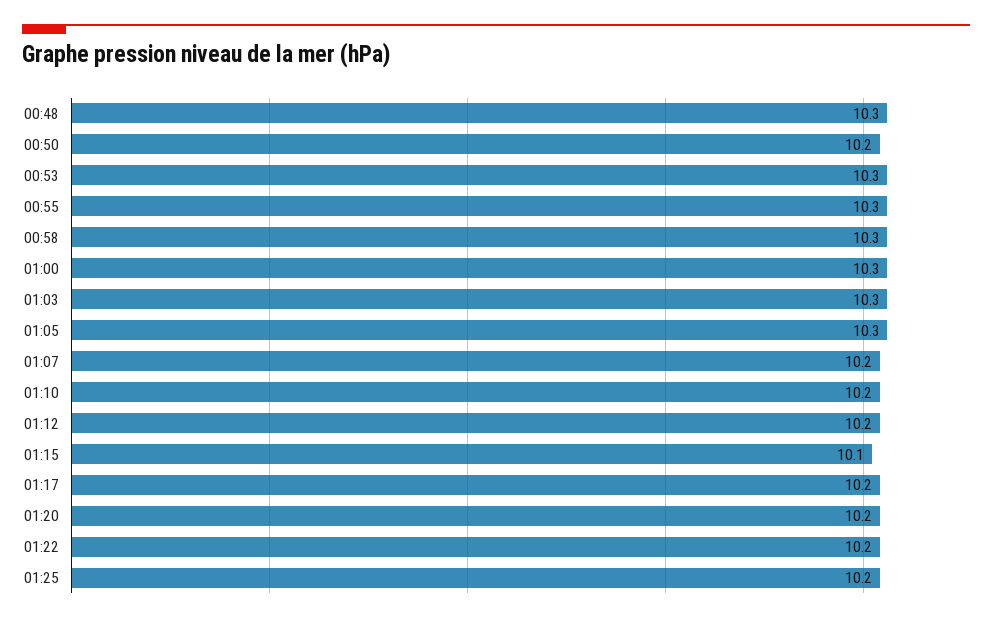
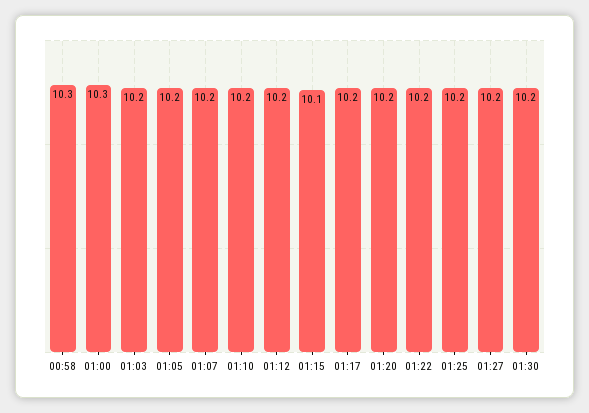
00:48: 10.3 -> none
00:50: 10.2 -> none
00:53: 10.3 -> none
00:55: 10.3 -> none
01:03: 10.3 -> 10.2
01:05: 10.3 -> 10.2
01:27: none -> 10.2
01:30: none -> 10.2

